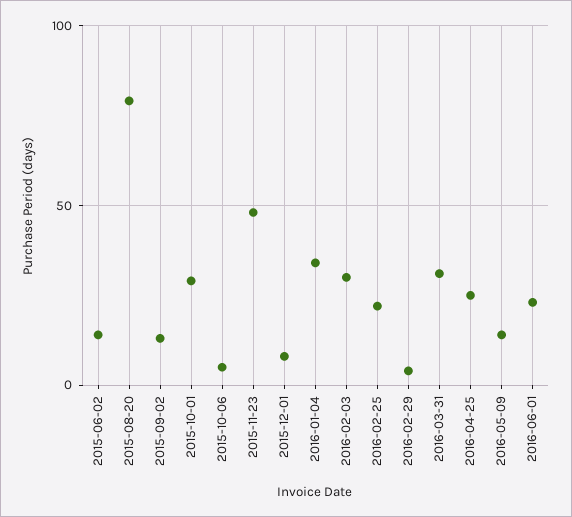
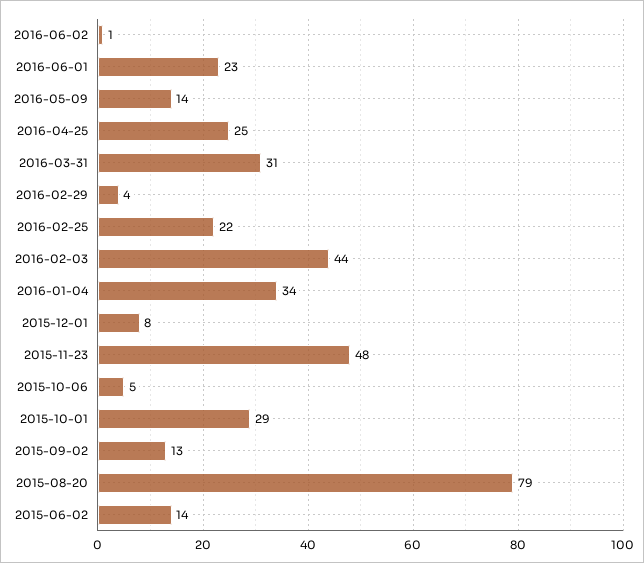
2016-02-03: 30 -> 44
2016-06-02: none -> 1

